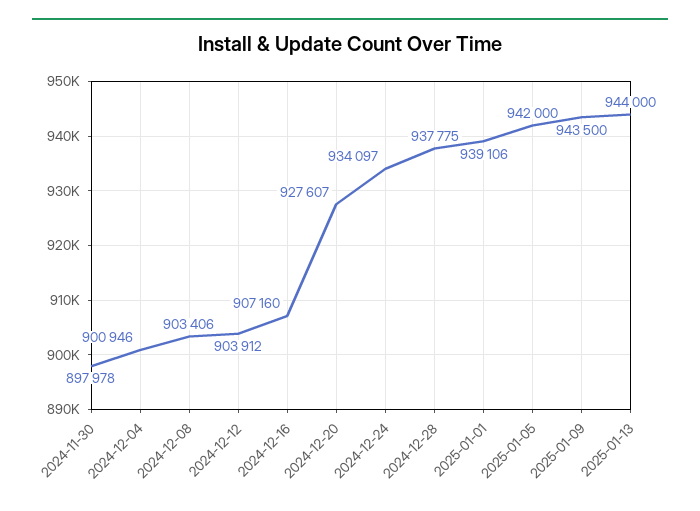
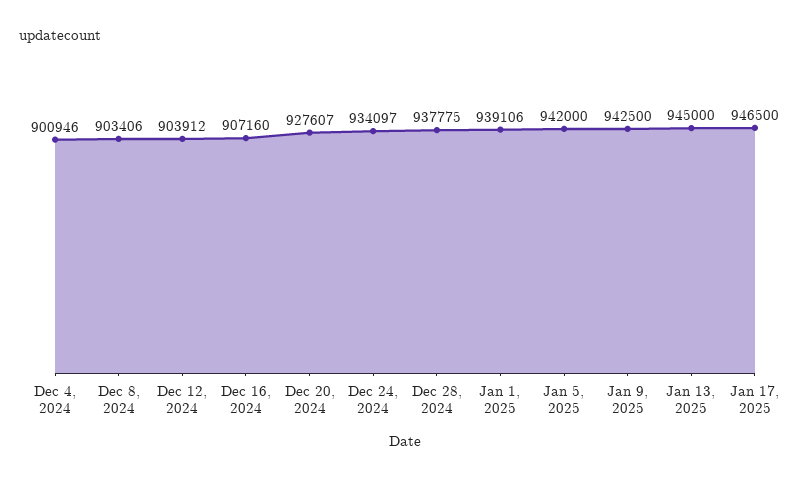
2024-11-30: 897978 -> none
2025-01-09: 943500 -> 942500
2025-01-13: 944000 -> 945000
Jan 17, 2025: none -> 946500

